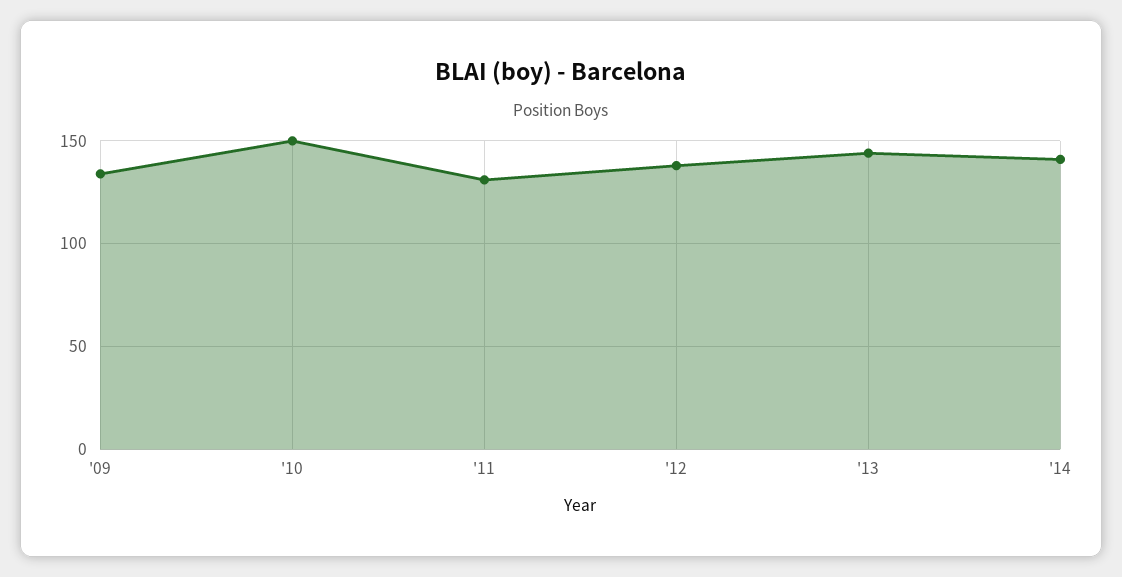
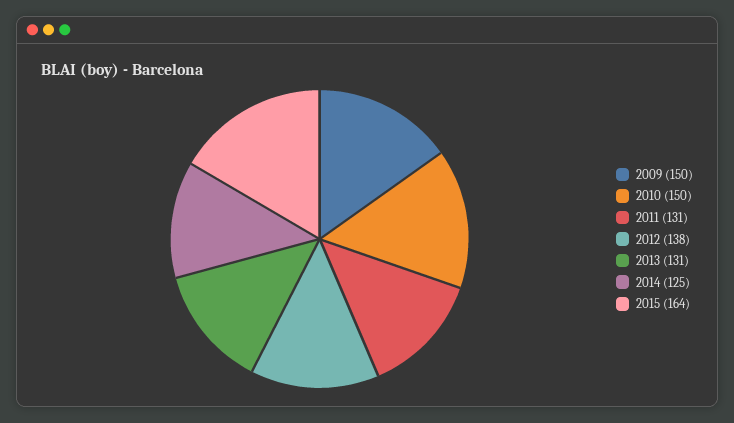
'09: 135 -> 150
'13: 145 -> 131
'14: 140 -> 125
2015: none -> 164

